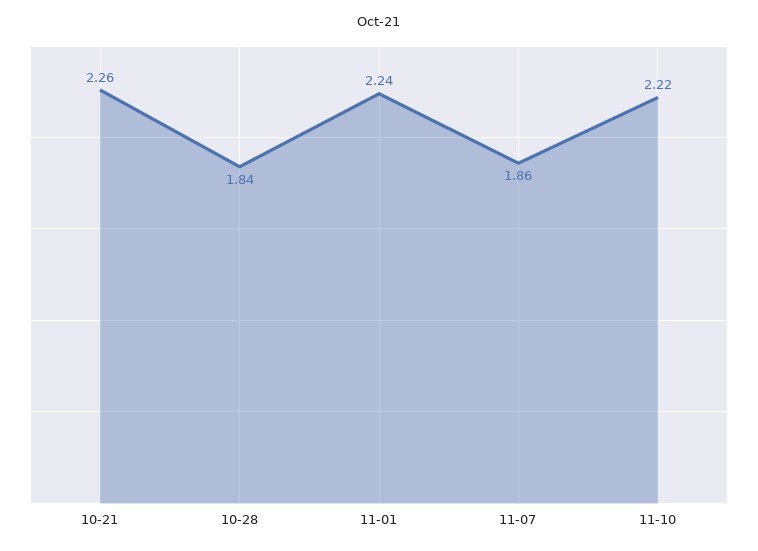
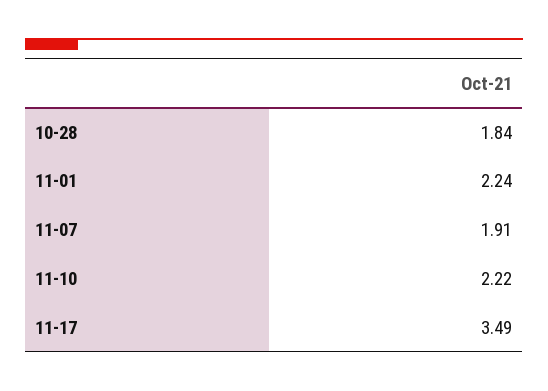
10-21: 2.26 -> none
11-07: 1.86 -> 1.91
11-17: none -> 3.49

